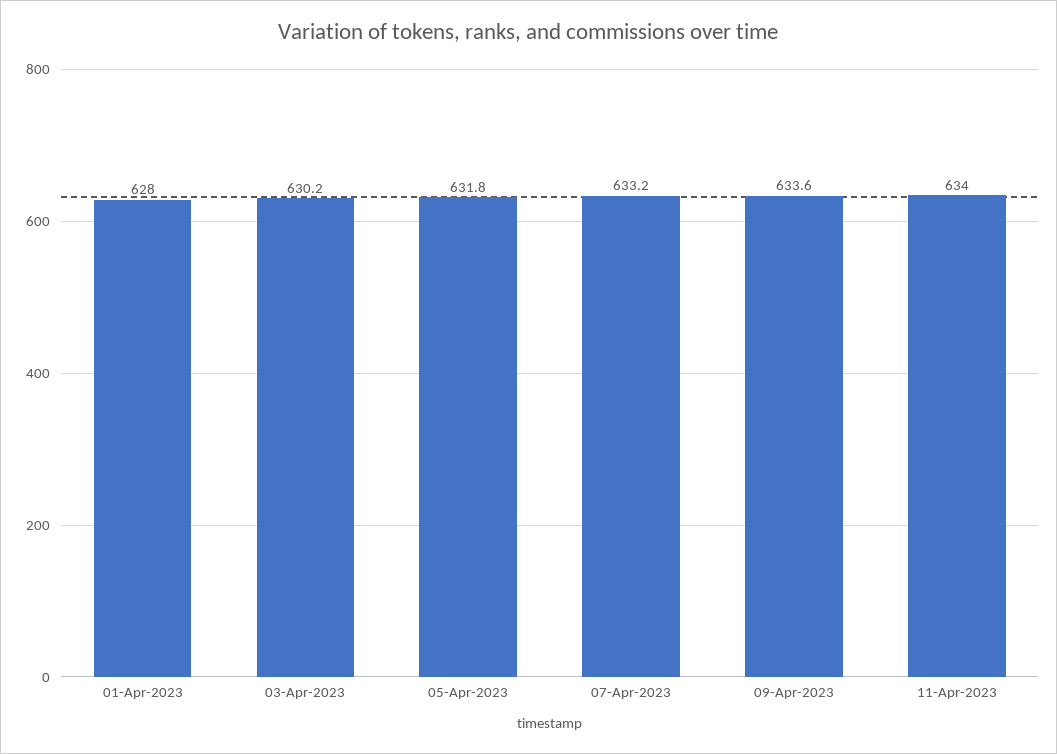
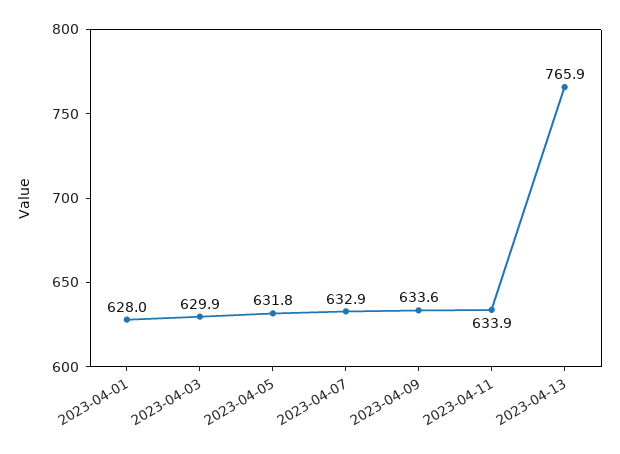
03-Apr-2023: 630.2 -> 629.9
07-Apr-2023: 633.2 -> 632.9
11-Apr-2023: 634 -> 633.9
2023-04-13: none -> 765.9

